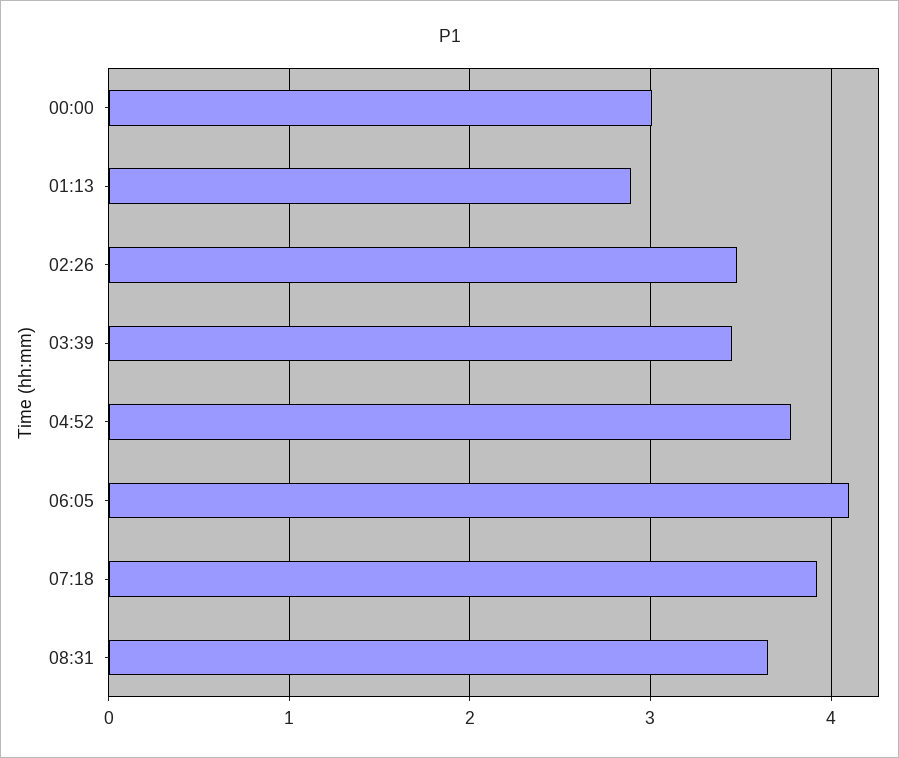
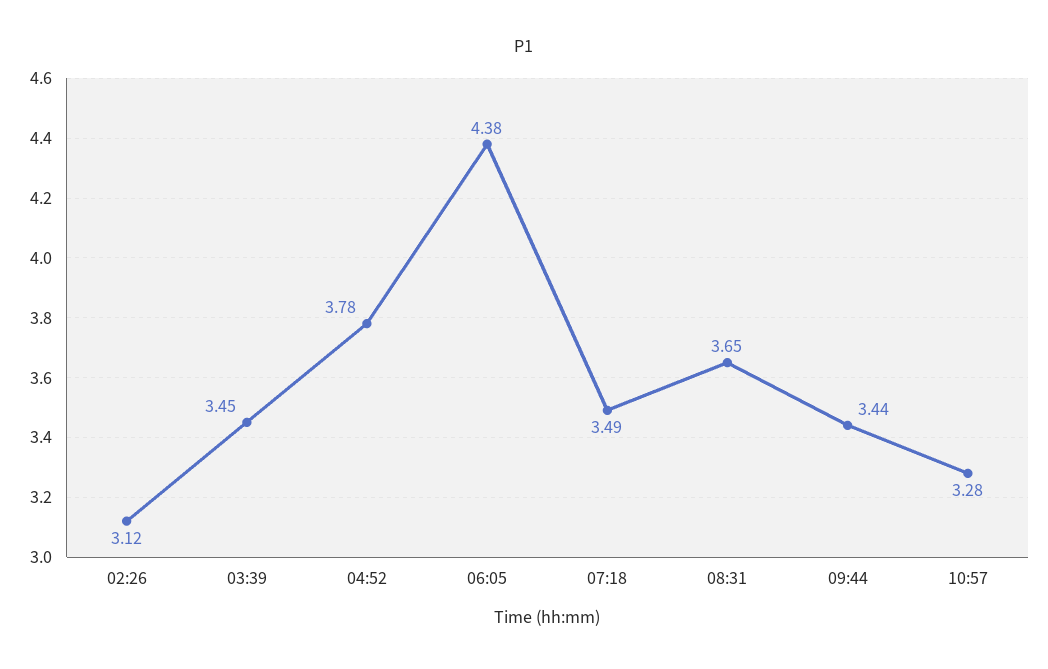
00:00: 3 -> none
01:13: 2.9 -> none
02:26: 3.5 -> 3.12
06:05: 4.1 -> 4.38
07:18: 3.9 -> 3.49
09:44: none -> 3.44
10:57: none -> 3.28

